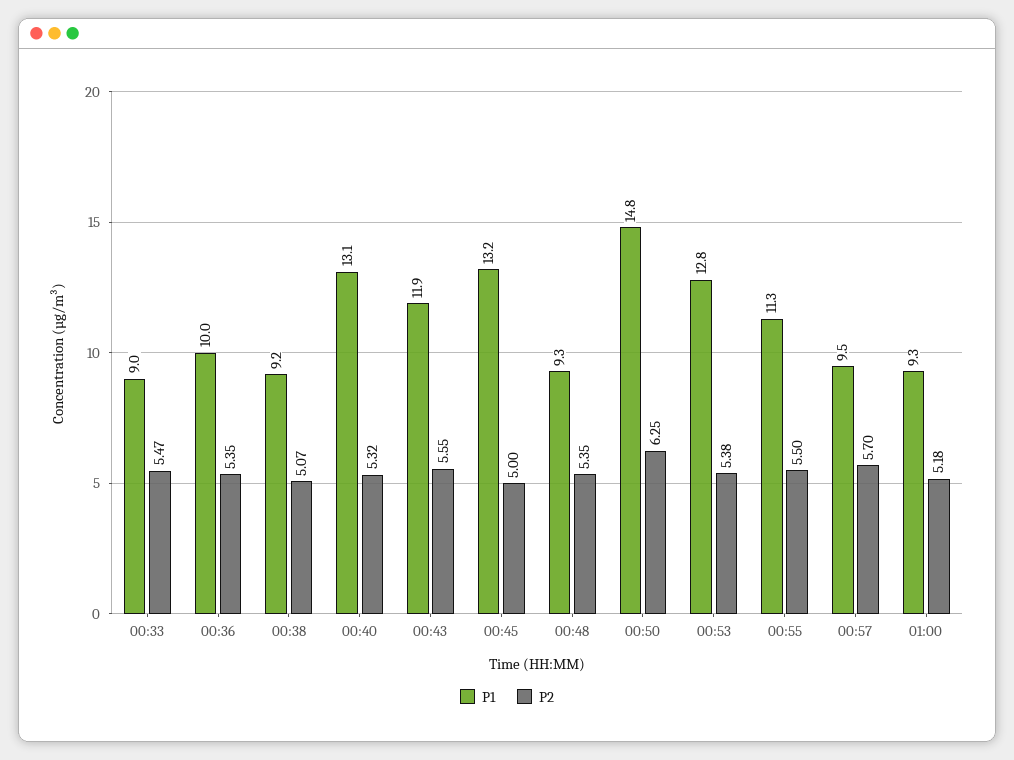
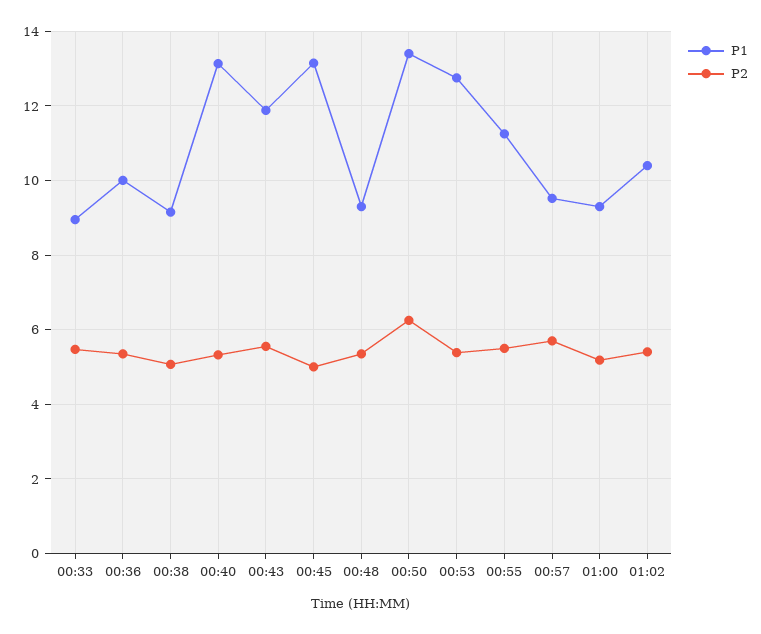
P1, 00:50: 14.8 -> 13.4
P1, 01:02: none -> 10.4
P2, 01:02: none -> 5.4

